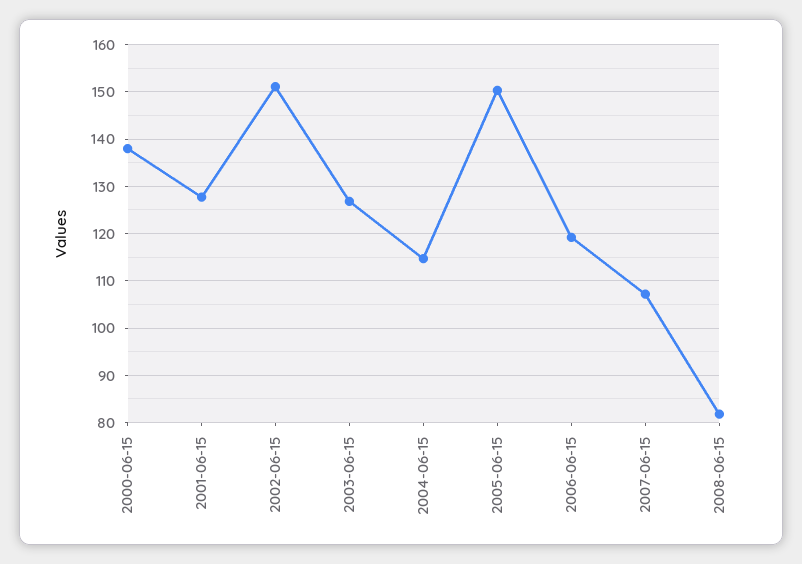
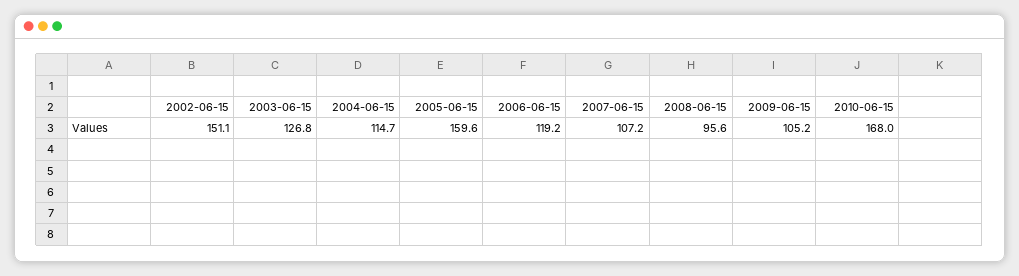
2000-06-15: 138 -> none
2001-06-15: 128 -> none
2005-06-15: 150 -> 159.6
2008-06-15: 82 -> 95.6
2009-06-15: none -> 105.2
2010-06-15: none -> 168

